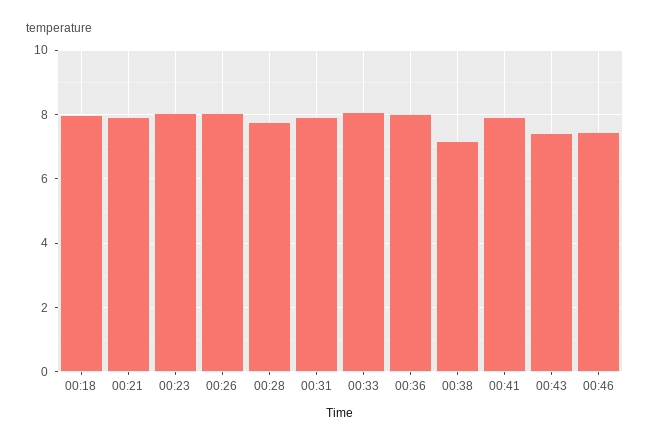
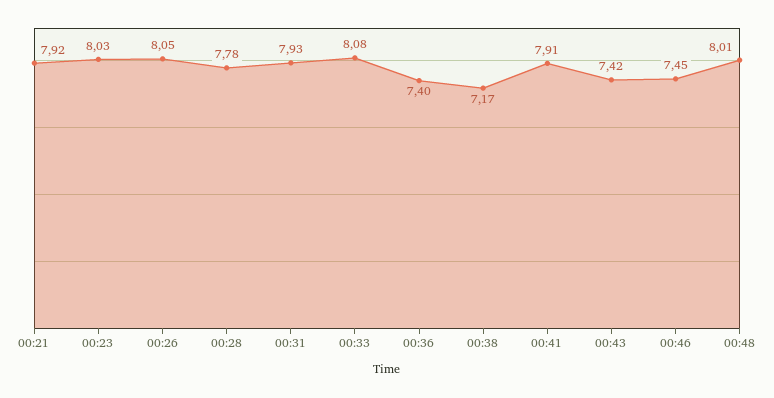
00:18: 8 -> none
00:36: 8 -> 7.4
00:48: none -> 8.01

